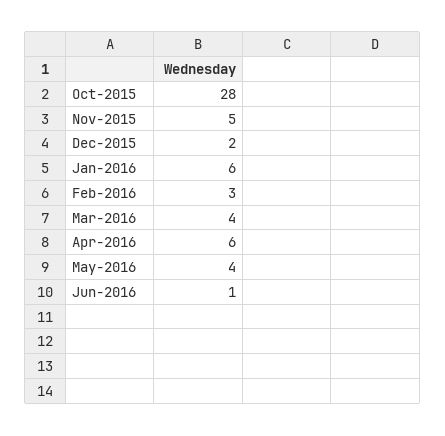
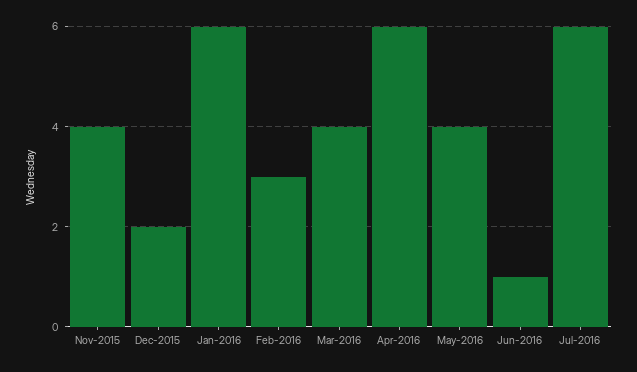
Oct-2015: 28 -> none
Nov-2015: 5 -> 4
Jul-2016: none -> 6

